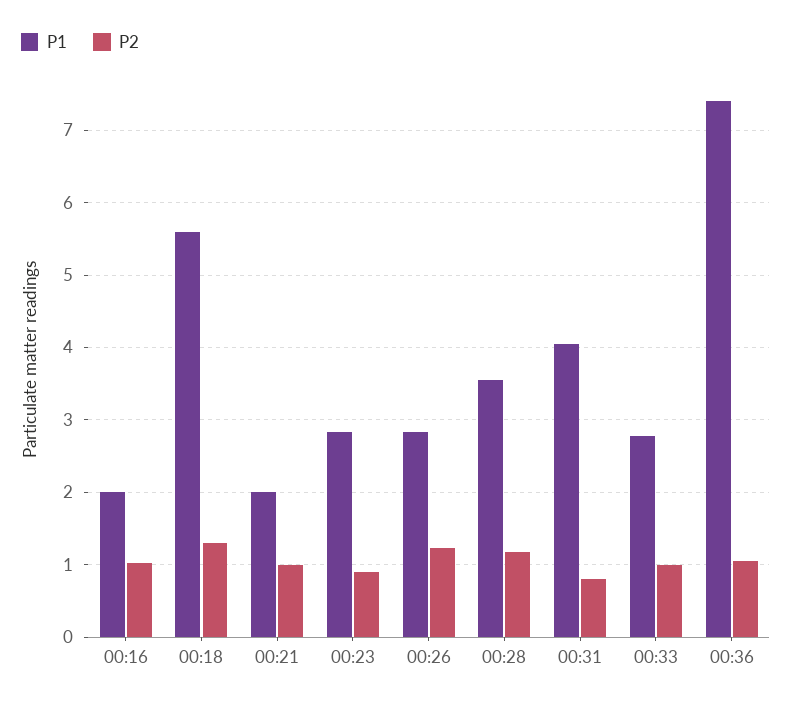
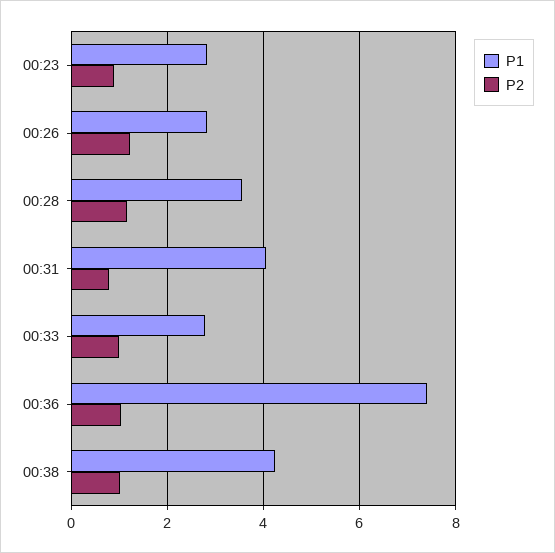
P1, 00:16: 2 -> none
P2, 00:16: 1 -> none
P1, 00:18: 5.6 -> none
P2, 00:18: 1.3 -> none
P1, 00:21: 2 -> none
P2, 00:21: 1 -> none
P1, 00:38: none -> 4.2
P2, 00:38: none -> 1

